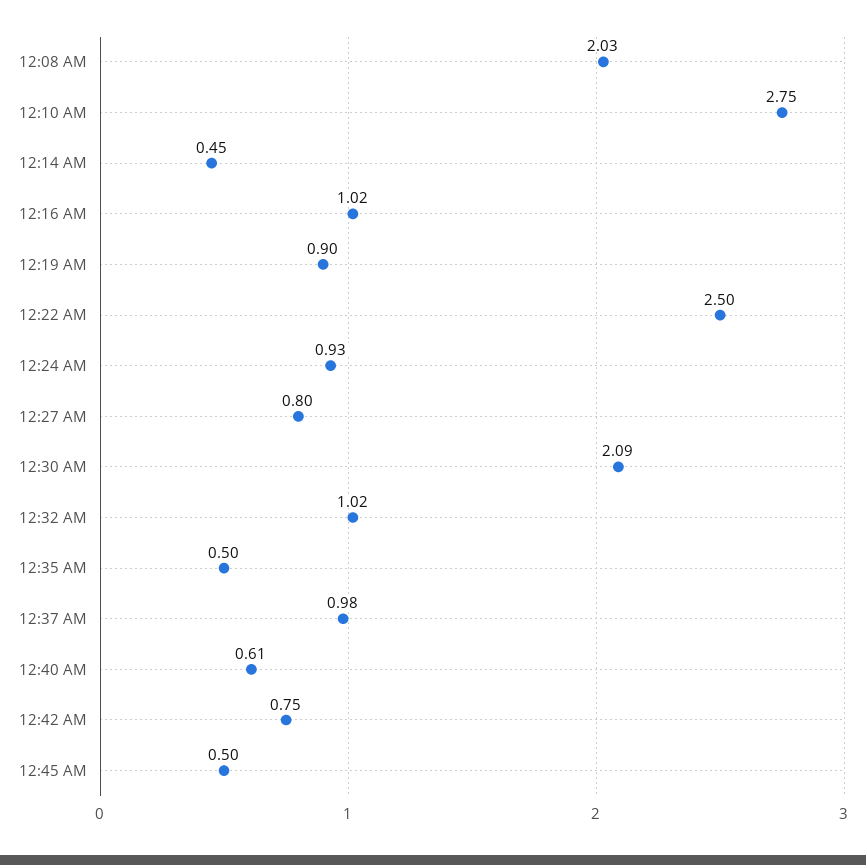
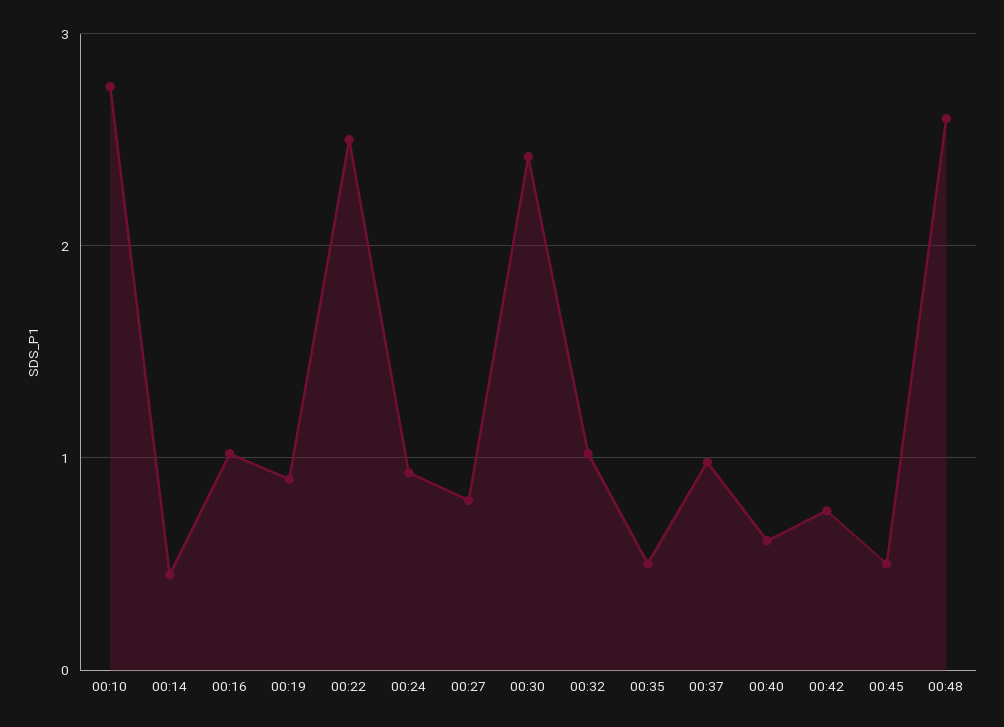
12:08 AM: 2.03 -> none
12:30 AM: 2.09 -> 2.4
00:48: none -> 2.6

